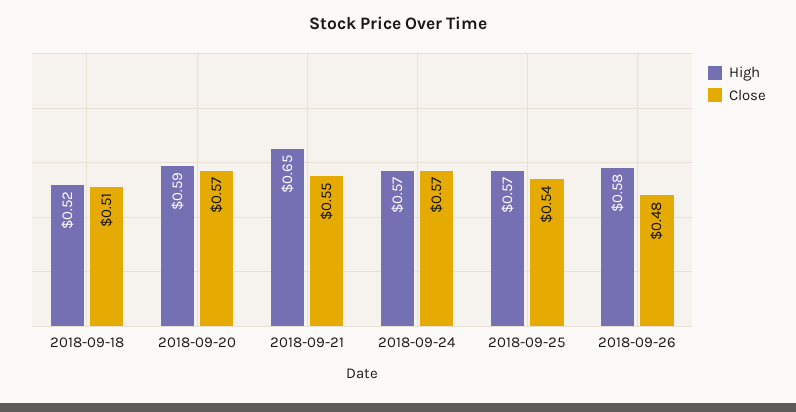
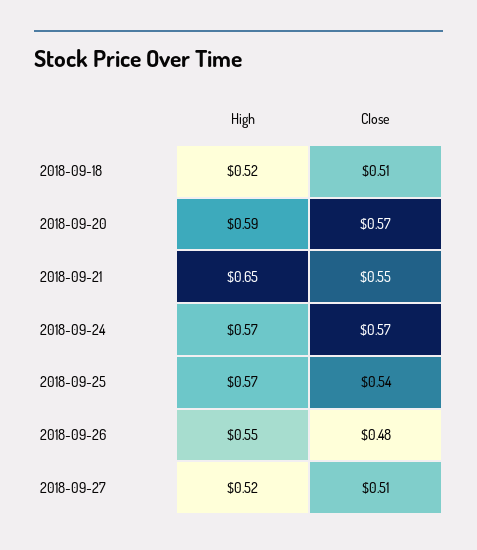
High, 2018-09-26: 0.58 -> 0.55
High, 2018-09-27: none -> 0.52
Close, 2018-09-27: none -> 0.51

